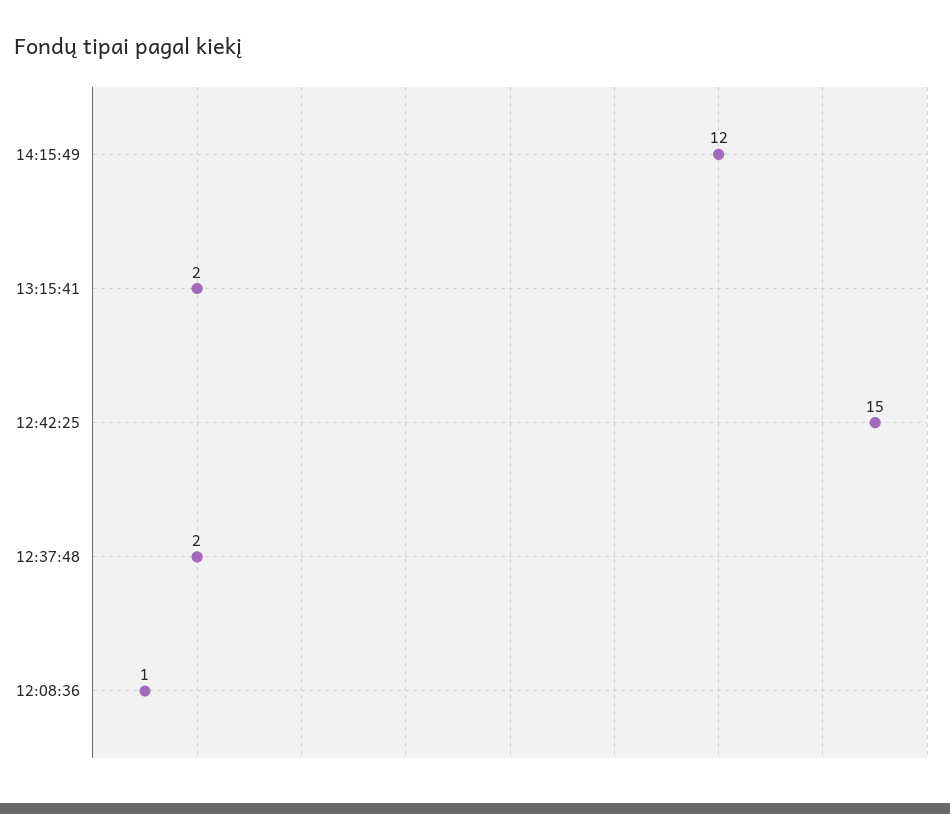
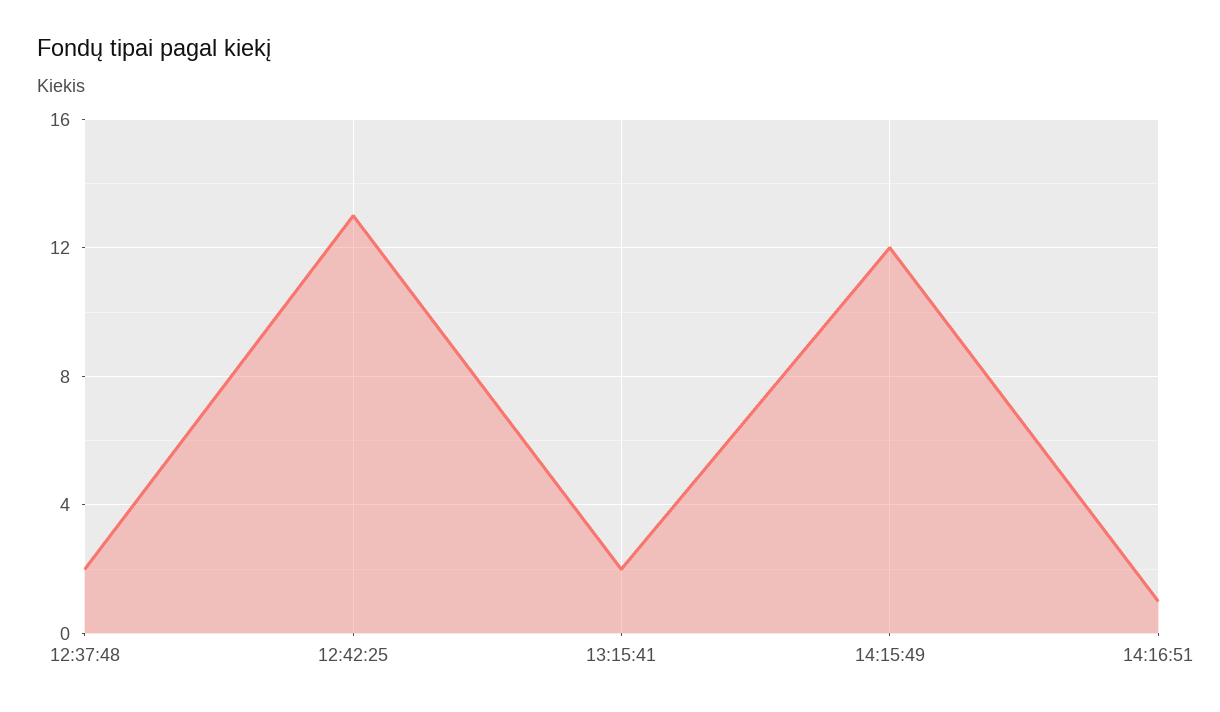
12:42:25: 15 -> 13
12:08:36: 1 -> none
14:16:51: none -> 1

